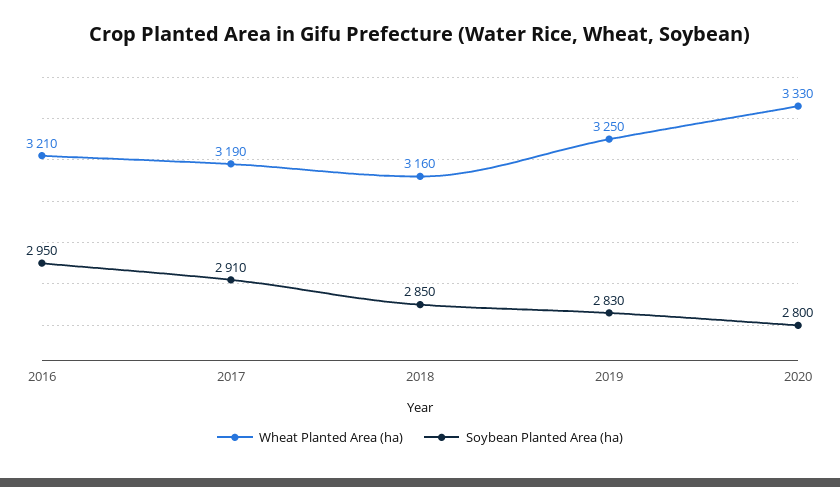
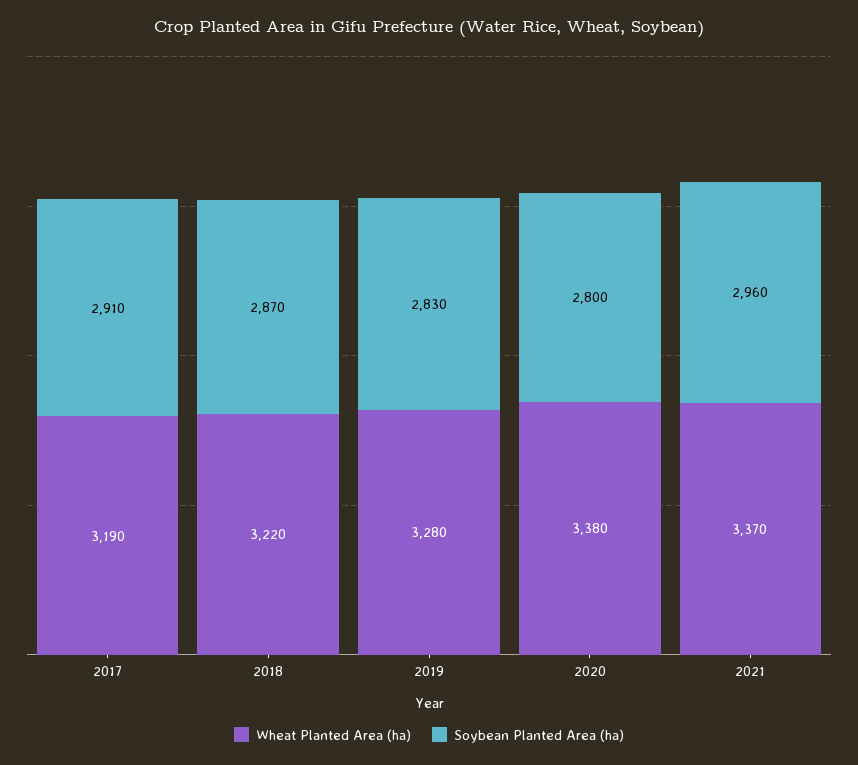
Wheat Planted Area (ha), 2016: 3210 -> none
Soybean Planted Area (ha), 2016: 2950 -> none
Wheat Planted Area (ha), 2018: 3160 -> 3220
Soybean Planted Area (ha), 2018: 2850 -> 2870
Wheat Planted Area (ha), 2019: 3250 -> 3280
Wheat Planted Area (ha), 2020: 3330 -> 3380
Wheat Planted Area (ha), 2021: none -> 3370
Soybean Planted Area (ha), 2021: none -> 2960

